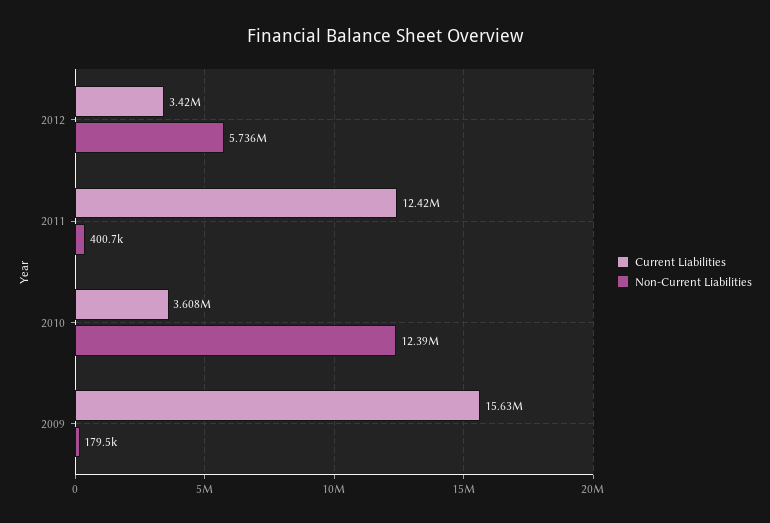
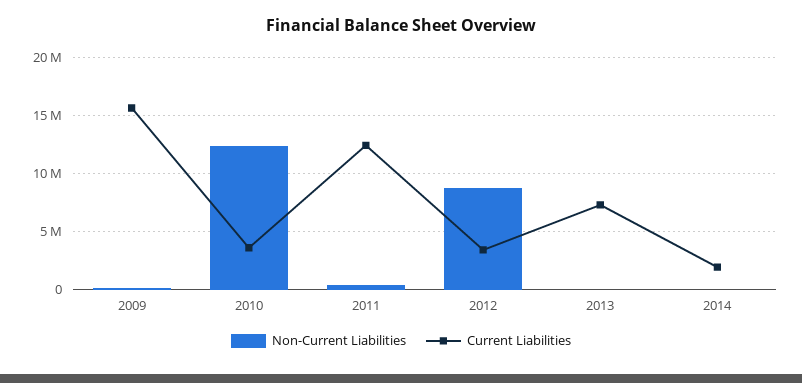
Non-Current Liabilities, 2012: 5736000 -> 9000000
Non-Current Liabilities, 2013: none -> 0
Current Liabilities, 2013: none -> 7000000
Non-Current Liabilities, 2014: none -> 0
Current Liabilities, 2014: none -> 2000000

